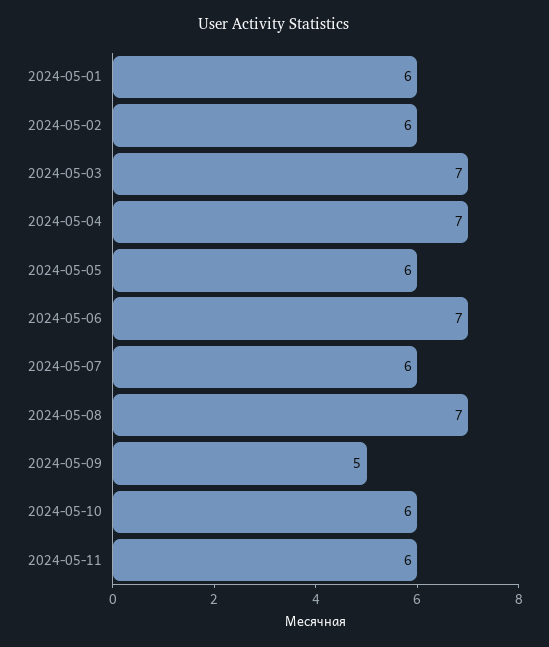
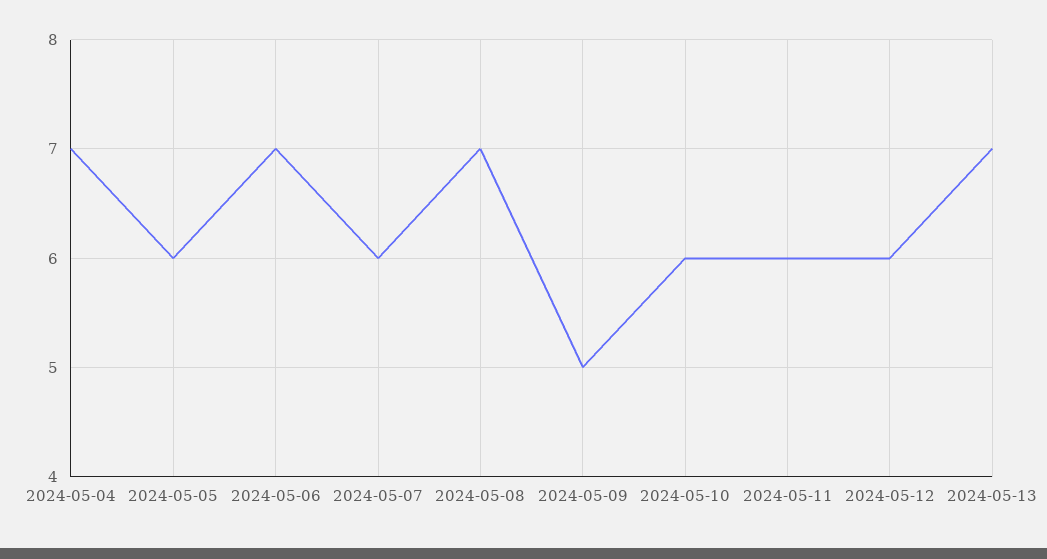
2024-05-01: 6 -> none
2024-05-02: 6 -> none
2024-05-03: 7 -> none
2024-05-12: none -> 6
2024-05-13: none -> 7

